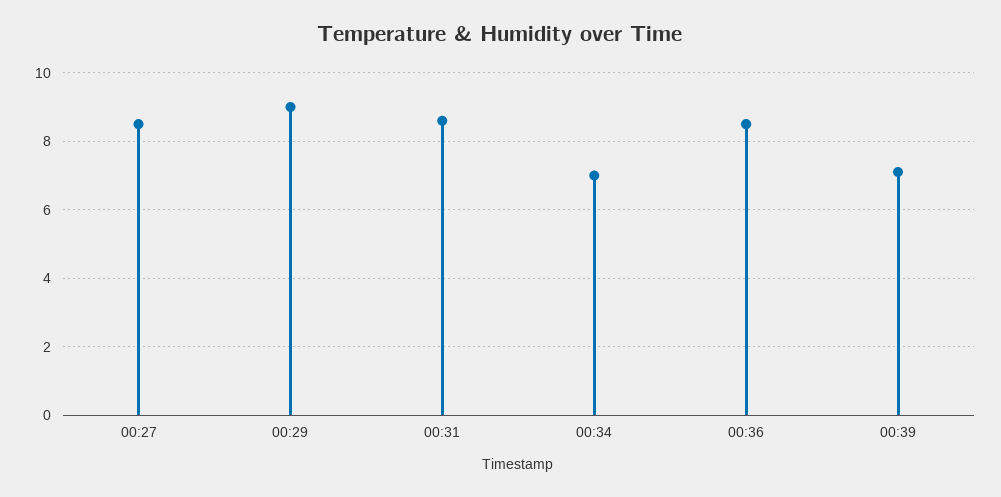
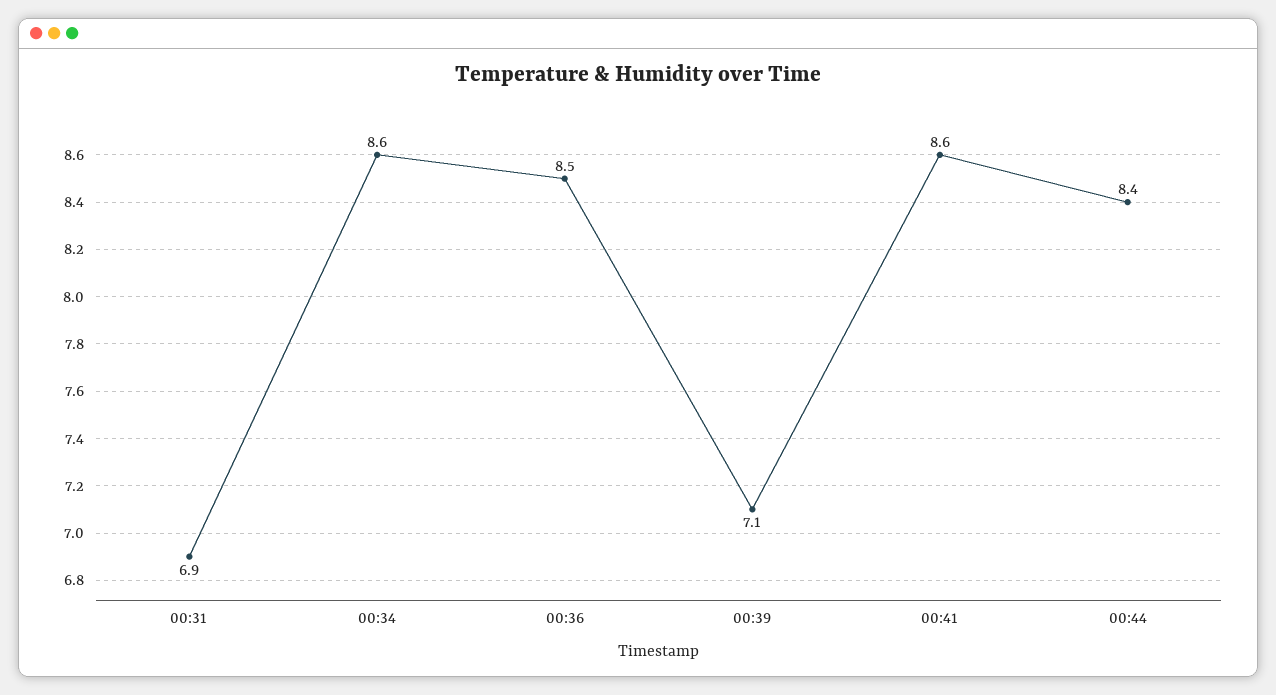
00:27: 8.5 -> none
00:29: 9 -> none
00:31: 8.5 -> 6.9
00:34: 7 -> 8.6
00:41: none -> 8.6
00:44: none -> 8.4

